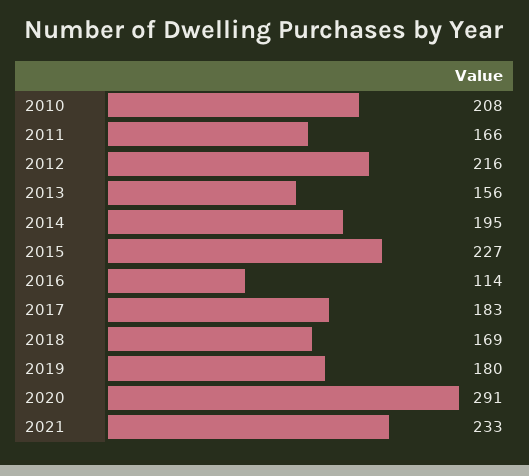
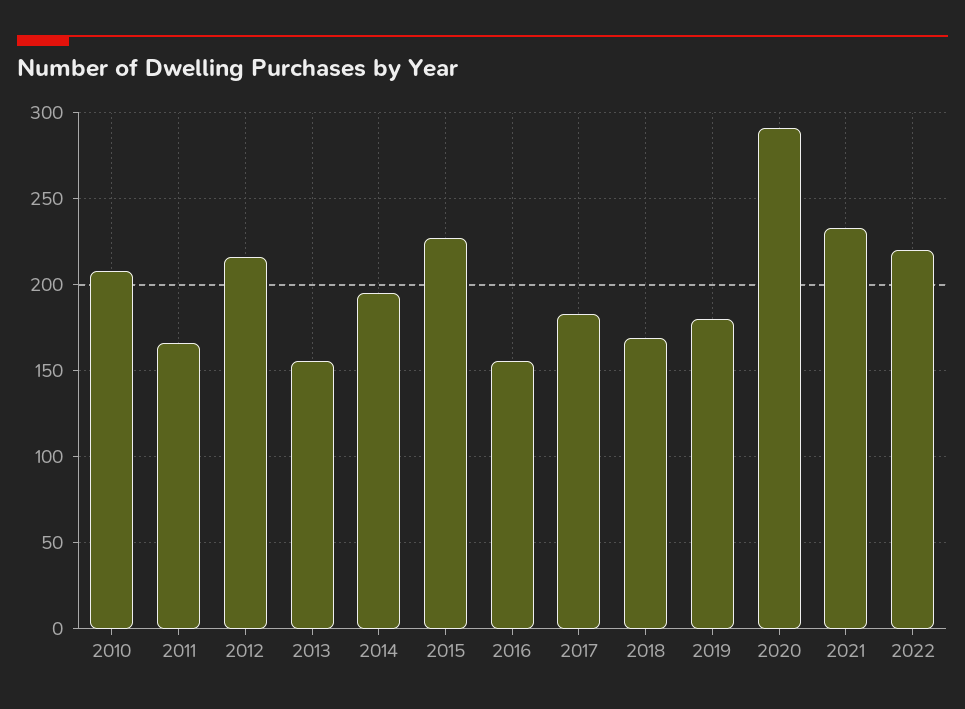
2016: 114 -> 155
2022: none -> 220

